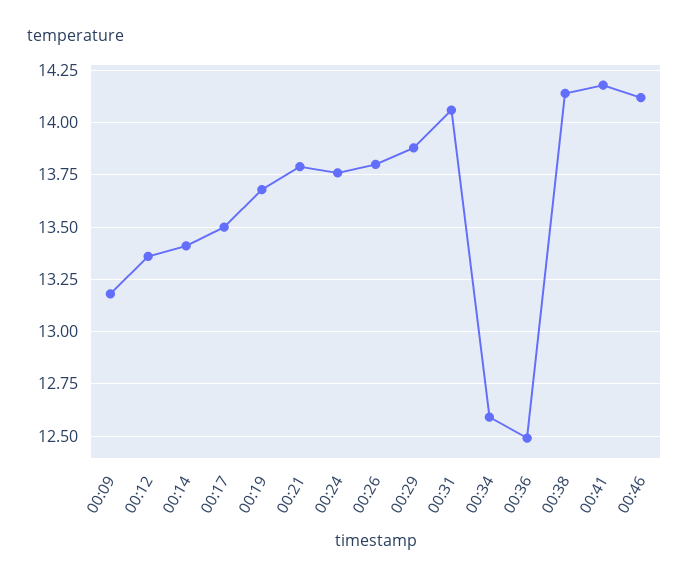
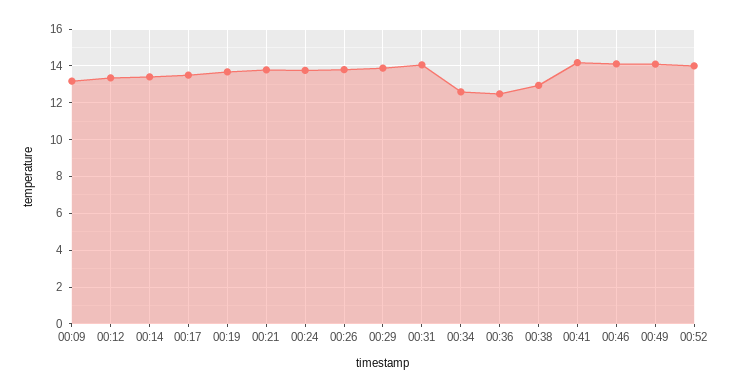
00:38: 14.15 -> 13
00:49: none -> 14
00:52: none -> 14

